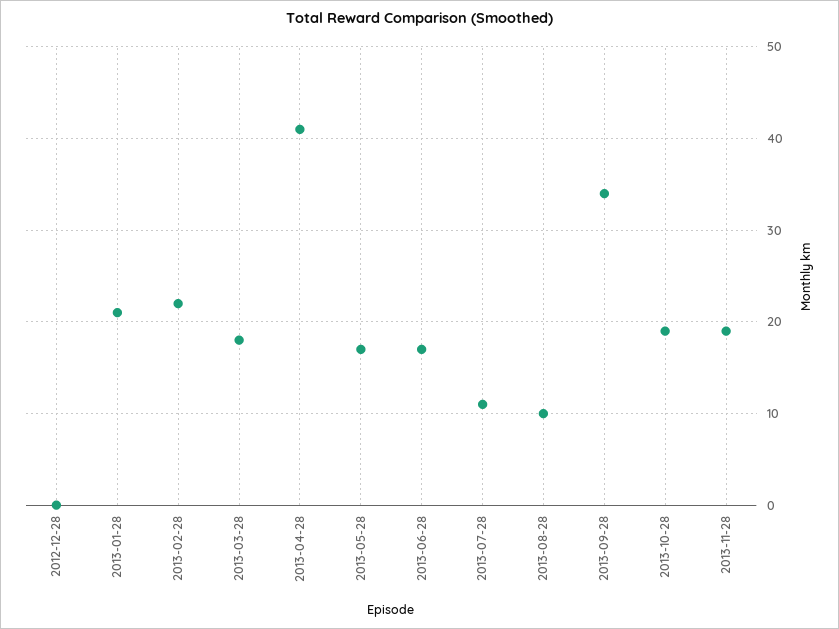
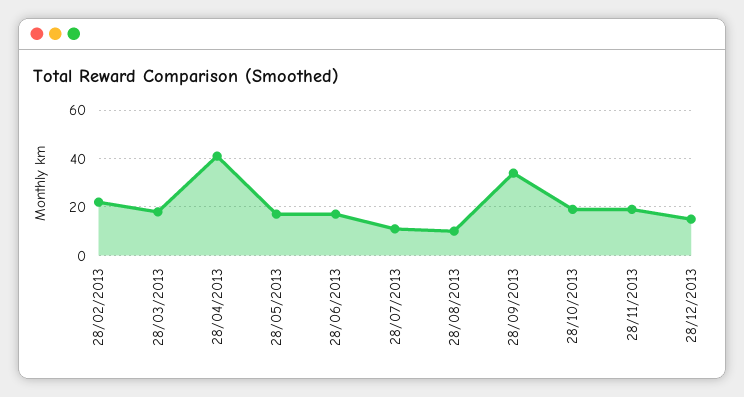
2012-12-28: 0 -> none
2013-01-28: 21 -> none
28/12/2013: none -> 15

